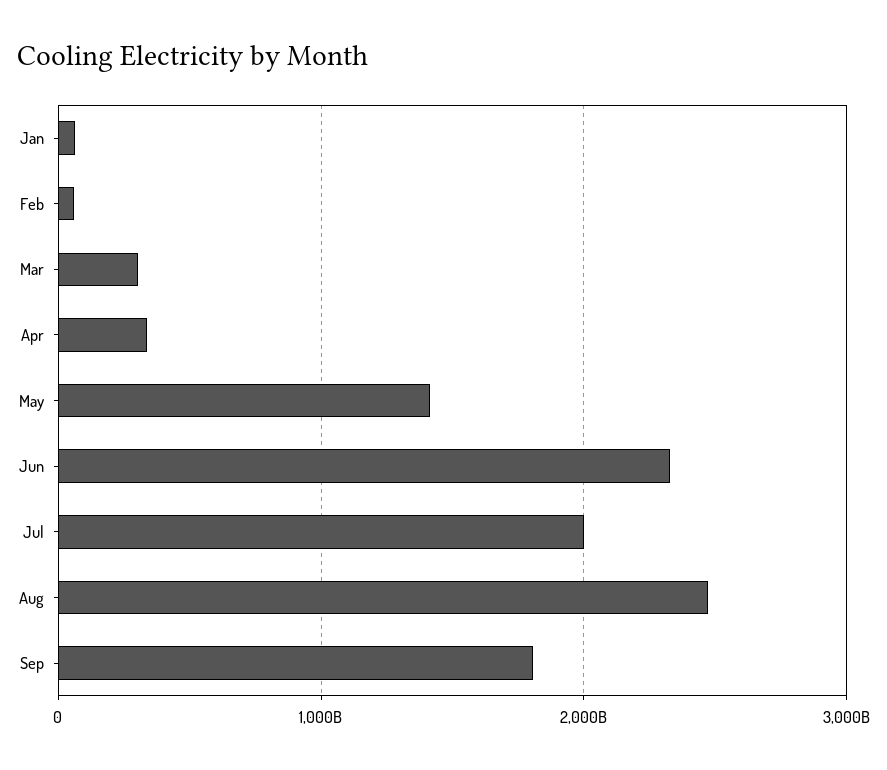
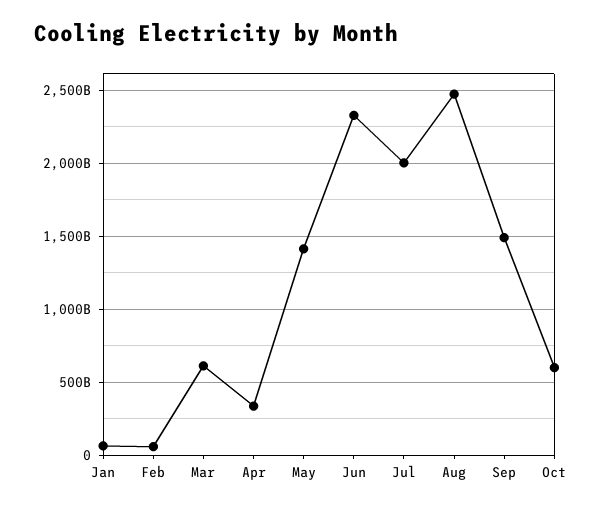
Mar: 300000000000 -> 600000000000
Sep: 1800000000000 -> 1500000000000
Oct: none -> 600000000000

